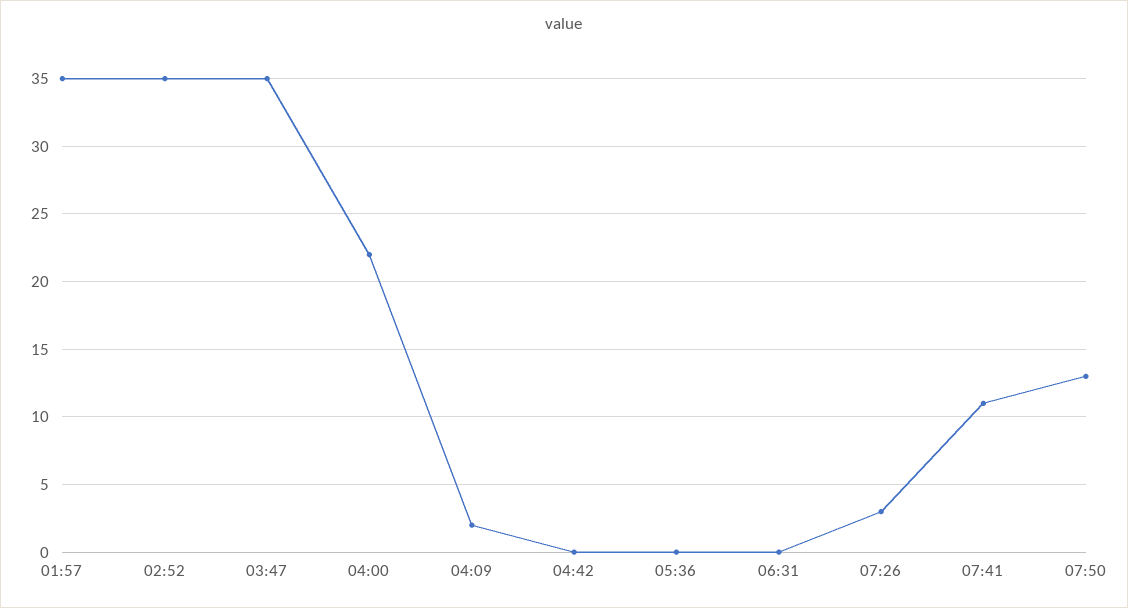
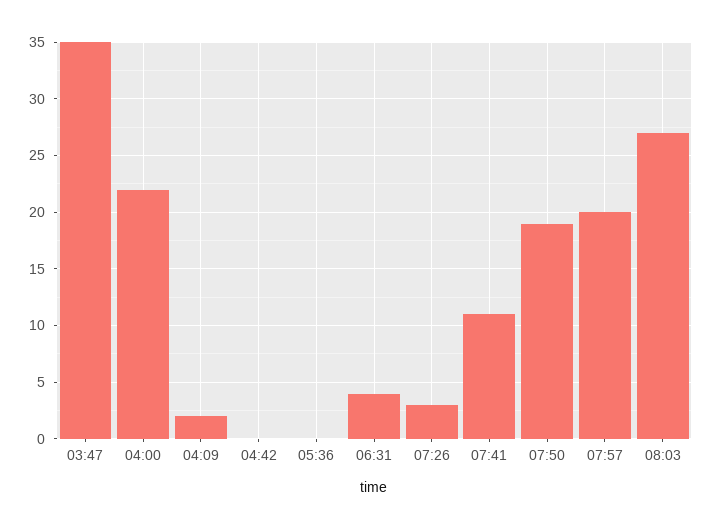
01:57: 35 -> none
02:52: 35 -> none
06:31: 0 -> 4
07:50: 13 -> 19
07:57: none -> 20
08:03: none -> 27

